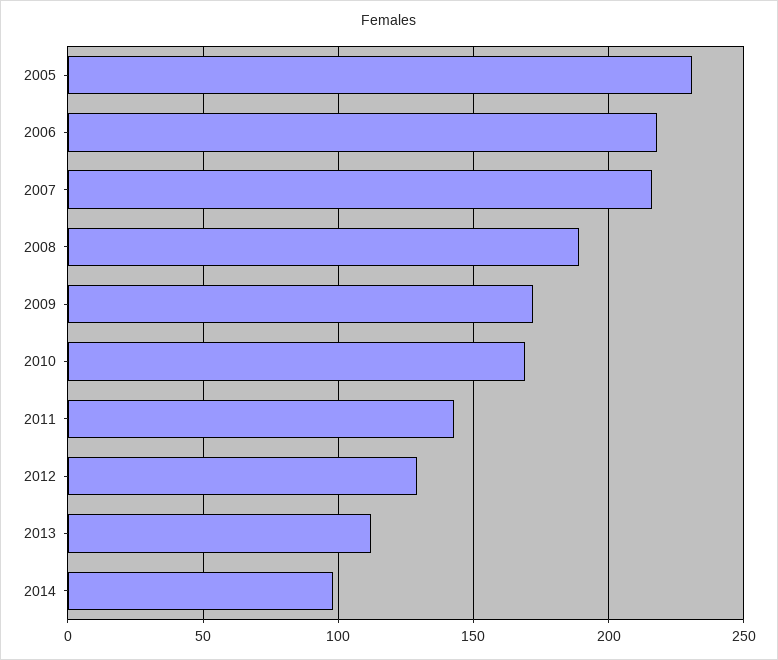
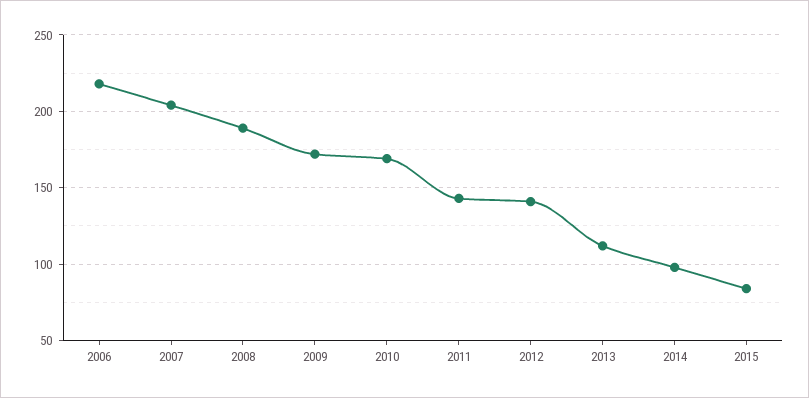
2005: 230 -> none
2007: 215 -> 205
2012: 130 -> 140
2015: none -> 85

